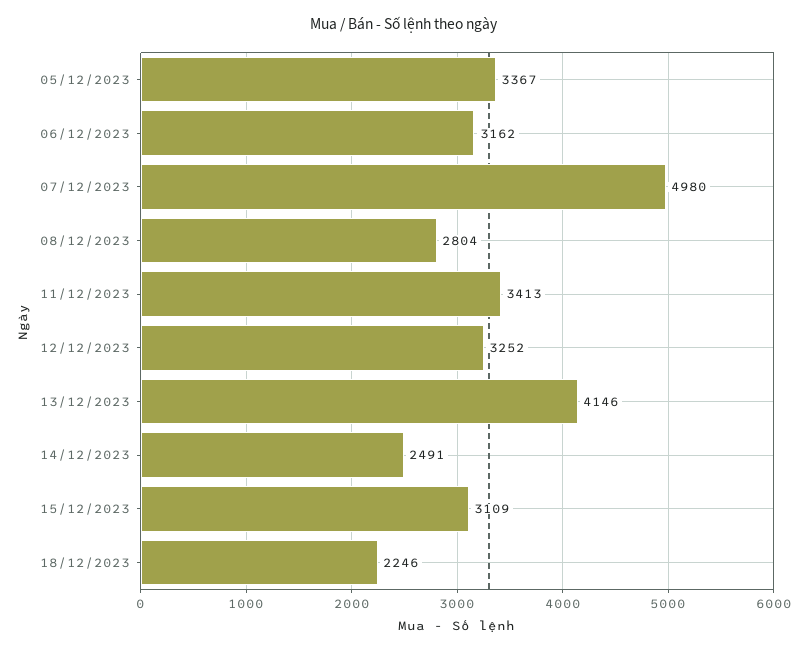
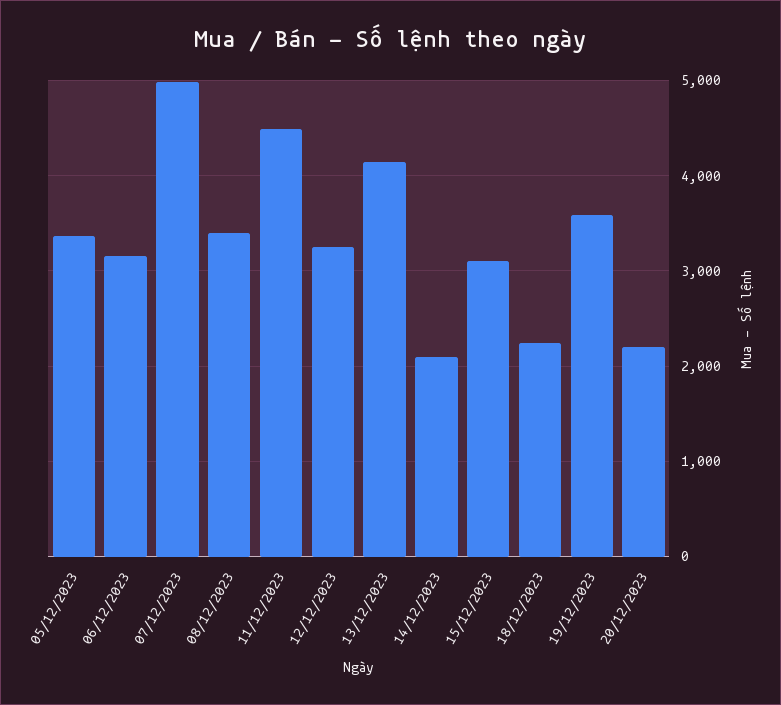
08/12/2023: 2804 -> 3400
11/12/2023: 3413 -> 4500
14/12/2023: 2491 -> 2100
19/12/2023: none -> 3600
20/12/2023: none -> 2200

